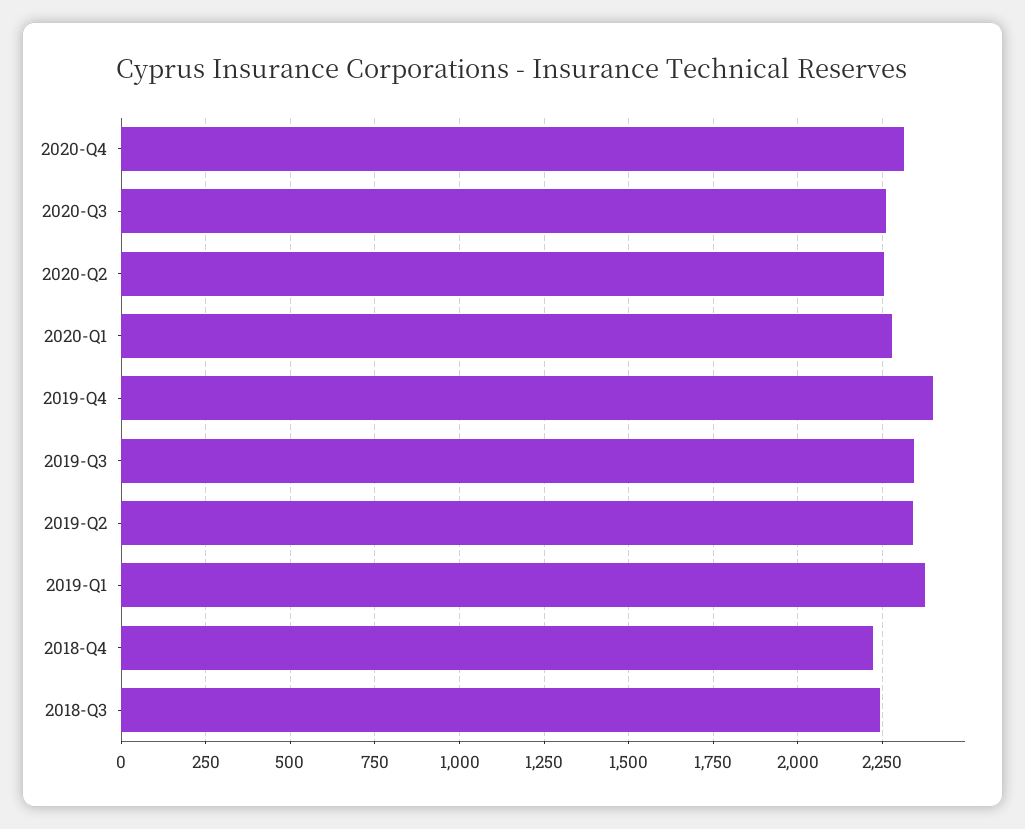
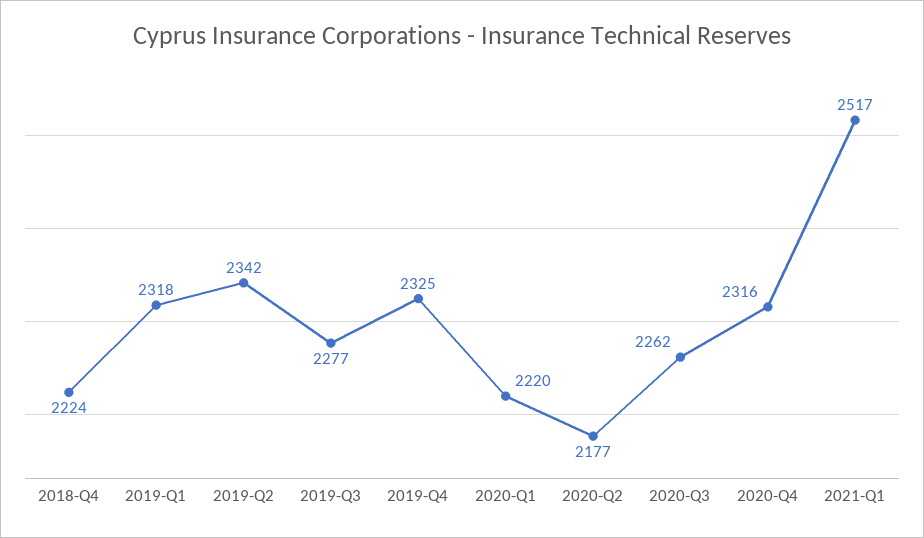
2020-Q2: 2250 -> 2177
2020-Q1: 2275 -> 2220
2019-Q4: 2400 -> 2325
2019-Q3: 2350 -> 2277
2019-Q1: 2375 -> 2318
2018-Q3: 2250 -> none
2021-Q1: none -> 2517

